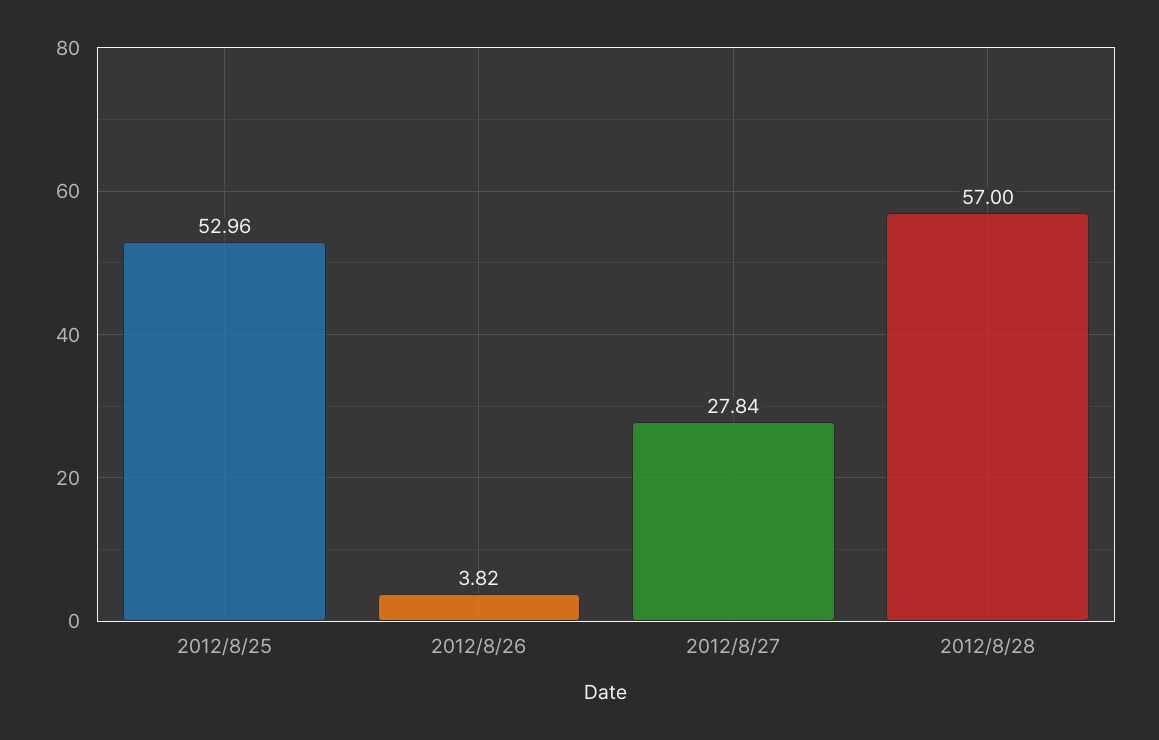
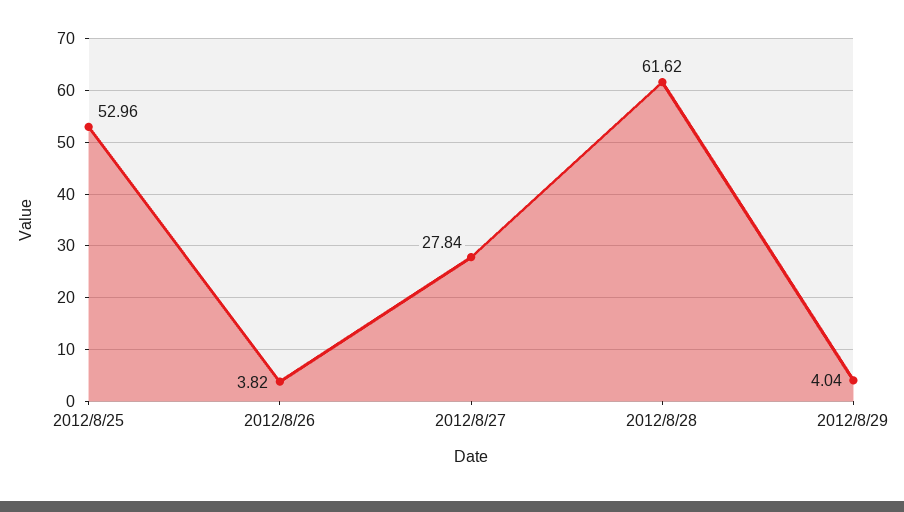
2012/8/28: 57 -> 61.62
2012/8/29: none -> 4.04

